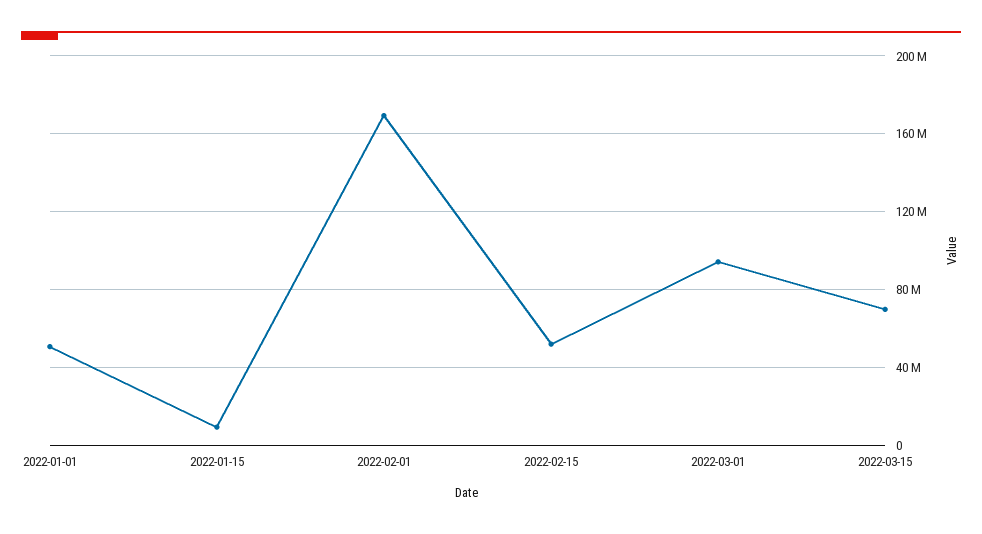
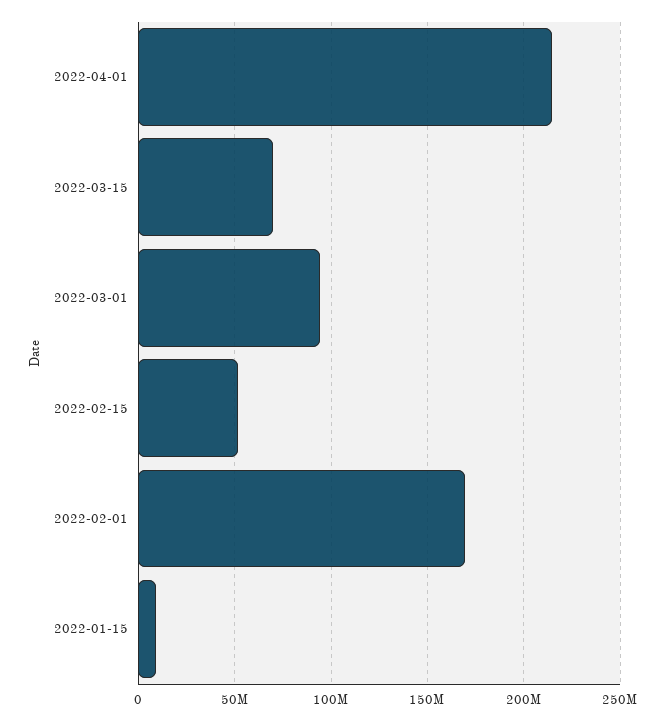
2022-01-01: 50000000 -> none
2022-04-01: none -> 215000000

